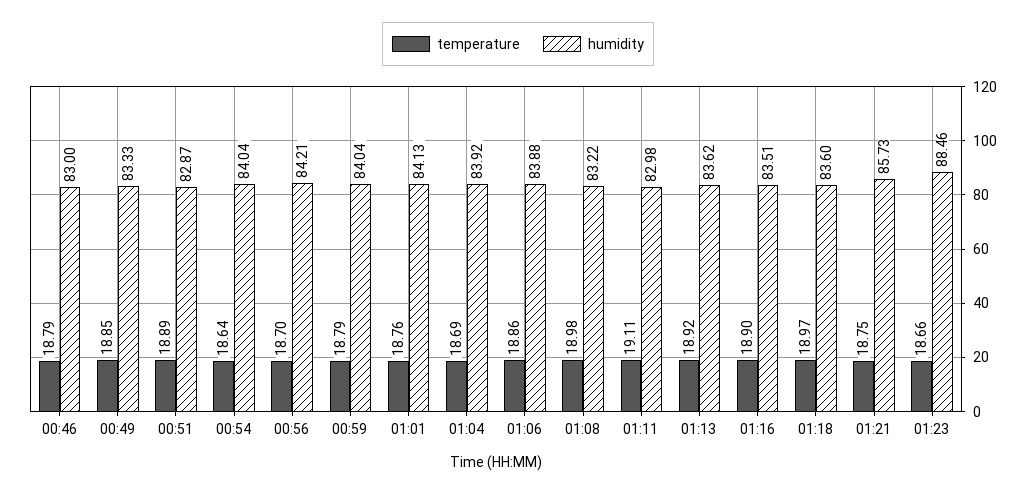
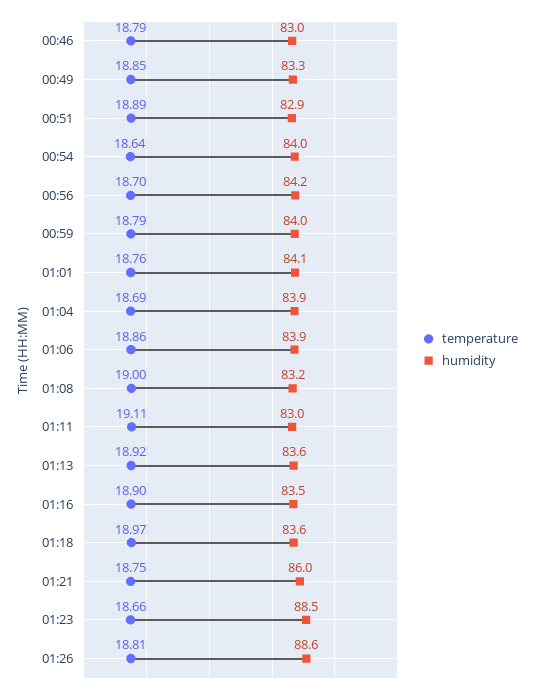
temperature, 01:08: 18.98 -> 19
humidity, 01:21: 85.73 -> 86
temperature, 01:26: none -> 18.81
humidity, 01:26: none -> 88.6

